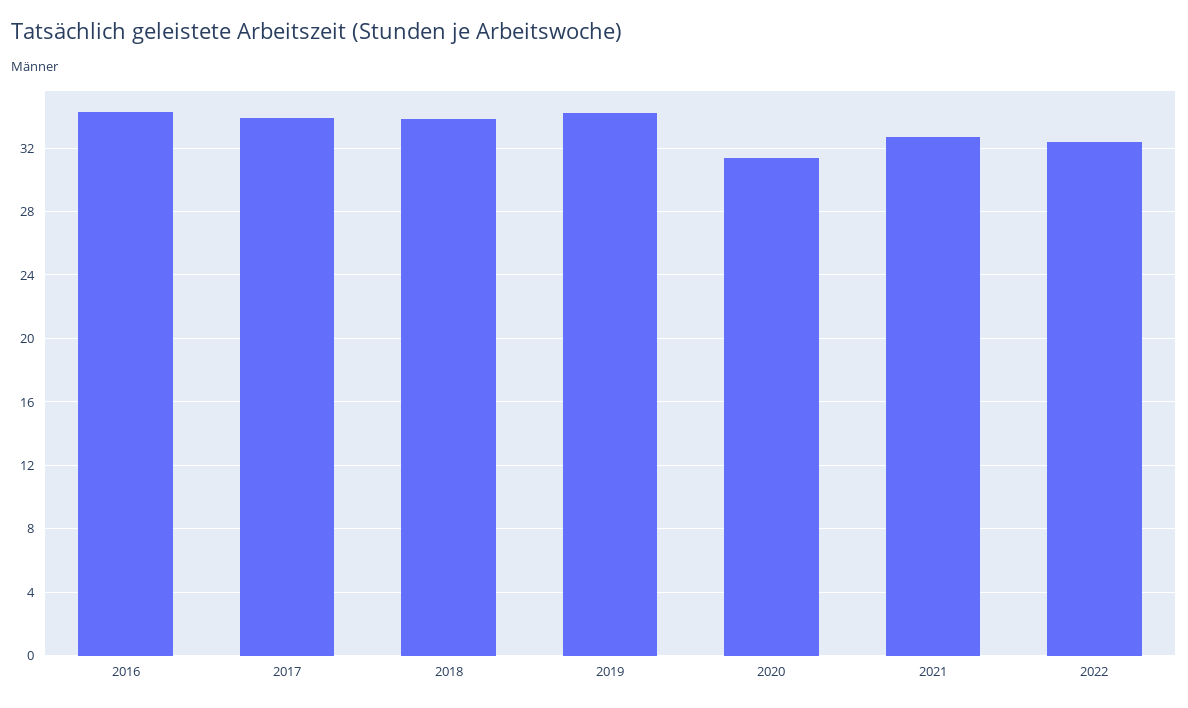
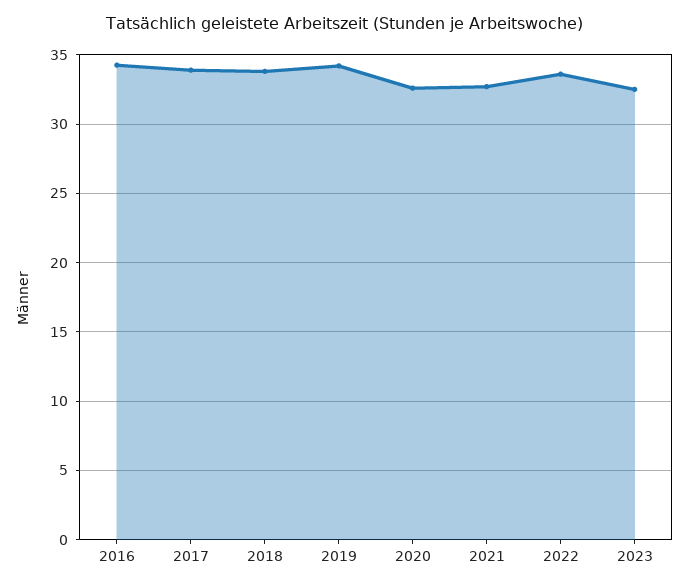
2020: 31.5 -> 32.5
2022: 32.5 -> 33.5
2023: none -> 32.5

